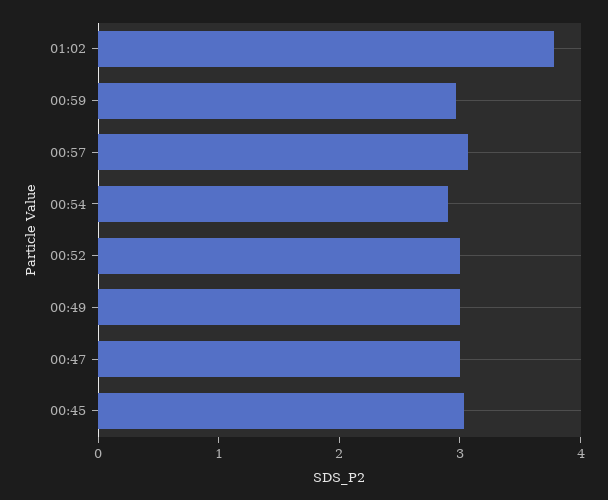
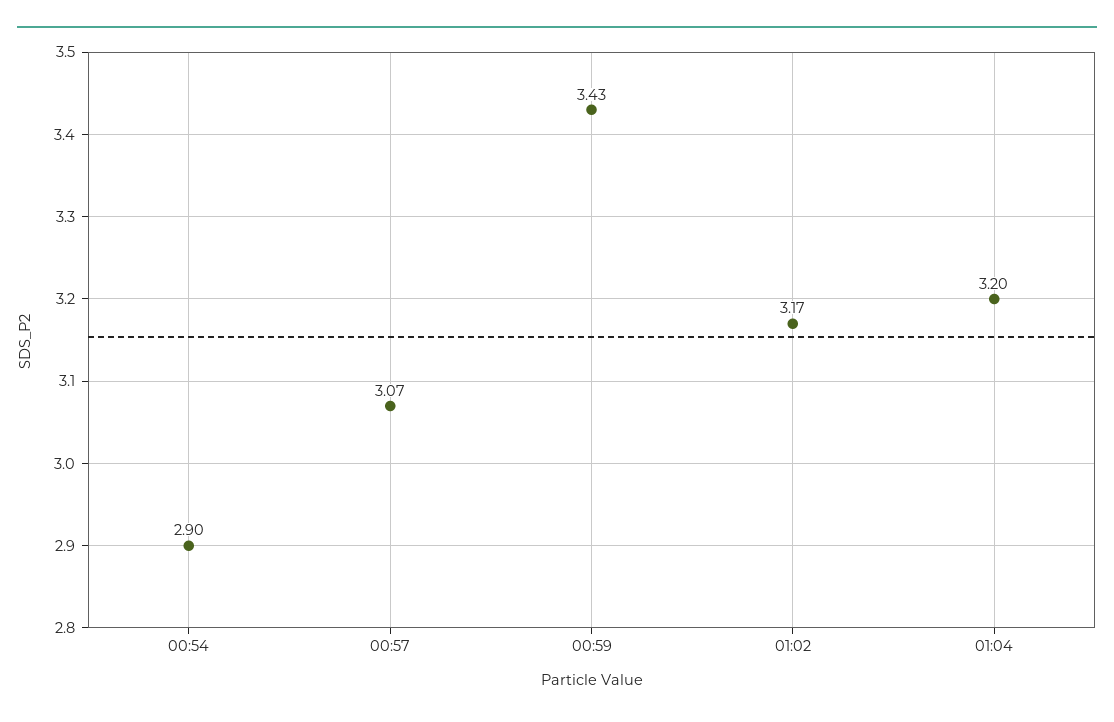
01:02: 3.8 -> 3.17
00:59: 3 -> 3.43
00:52: 3 -> none
00:49: 3 -> none
00:47: 3 -> none
00:45: 3 -> none
01:04: none -> 3.2

